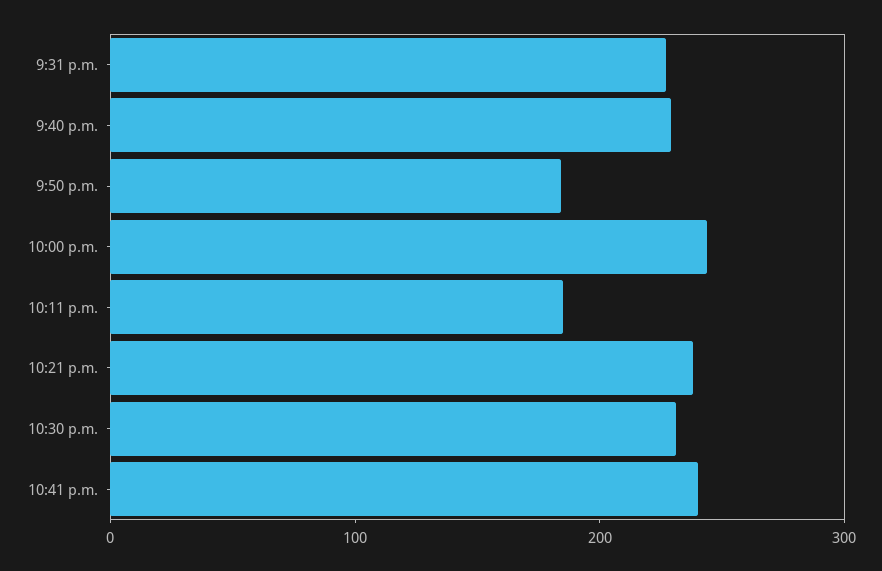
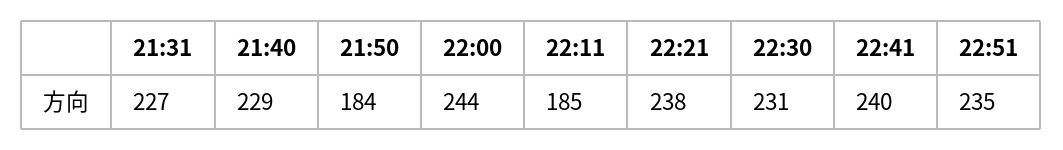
22:51: none -> 235

